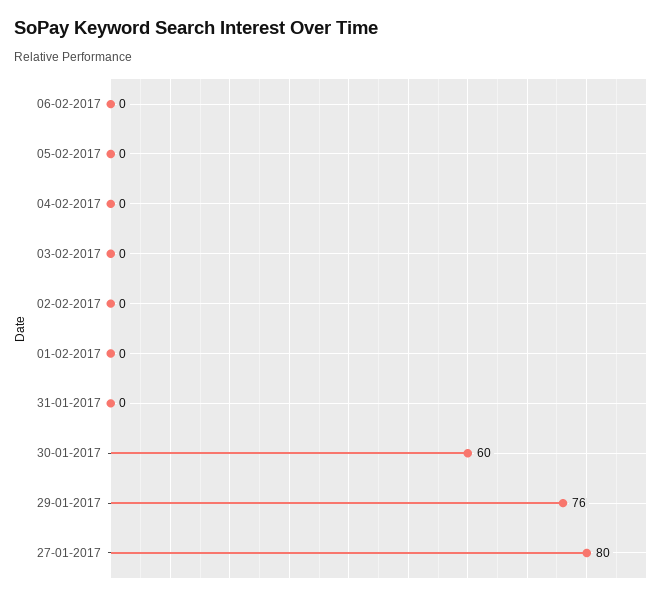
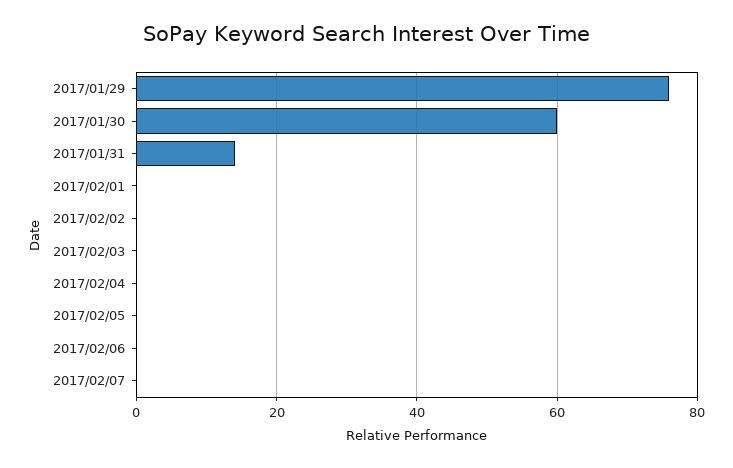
31-01-2017: 0 -> 15
27-01-2017: 80 -> none
2017/02/07: none -> 0

